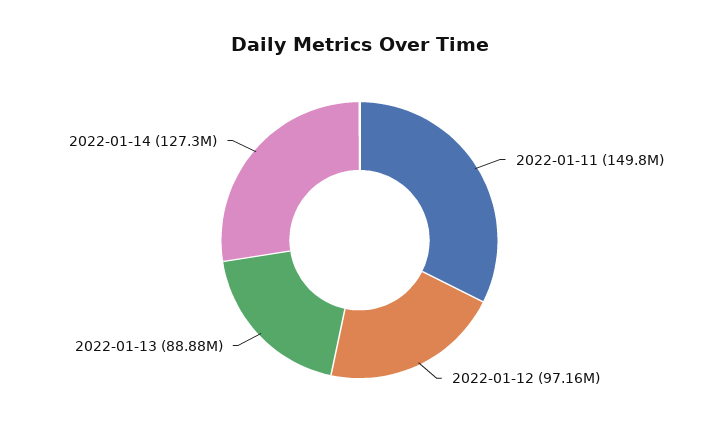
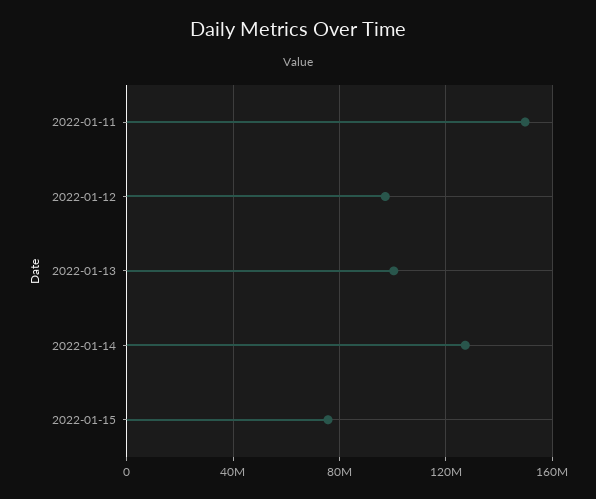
2022-01-13: 88880000 -> 100000000
2022-01-15: none -> 75000000

